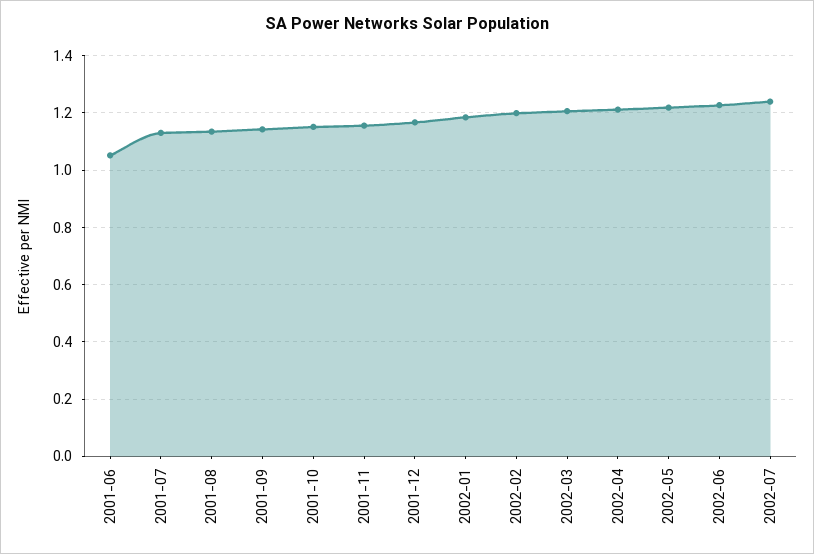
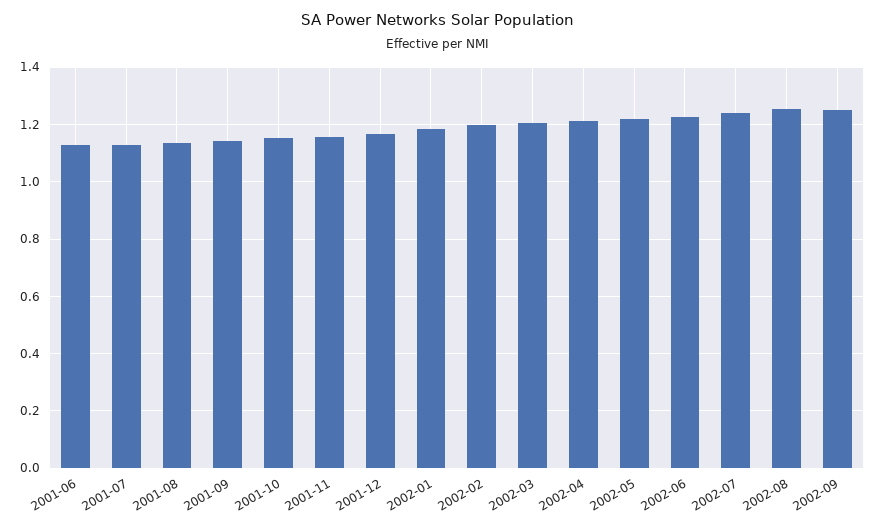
2001-06: 1.05 -> 1.125
2002-08: none -> 1.25
2002-09: none -> 1.25

